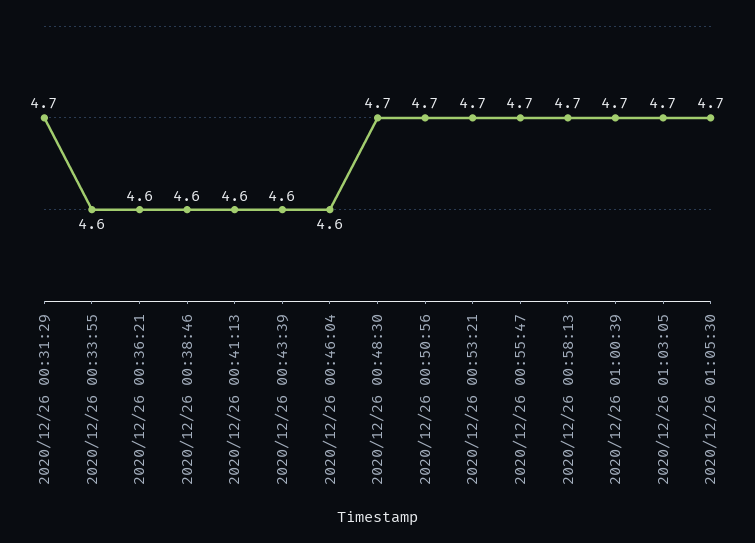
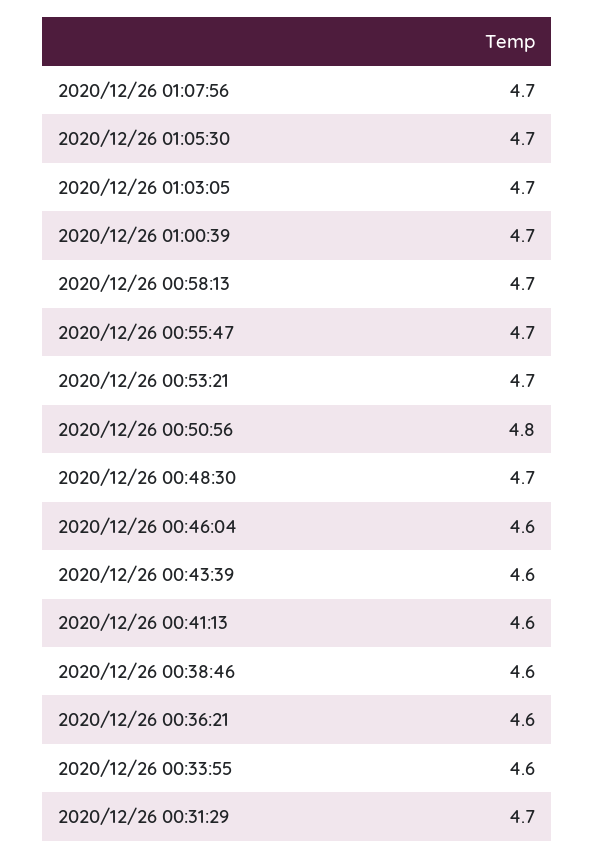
2020/12/26 00:50:56: 4.7 -> 4.8
2020/12/26 01:07:56: none -> 4.7

